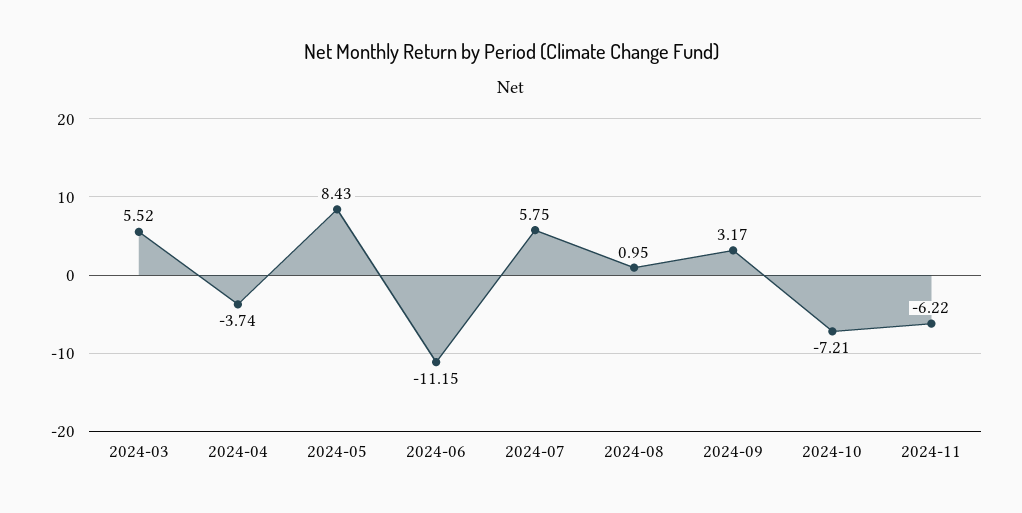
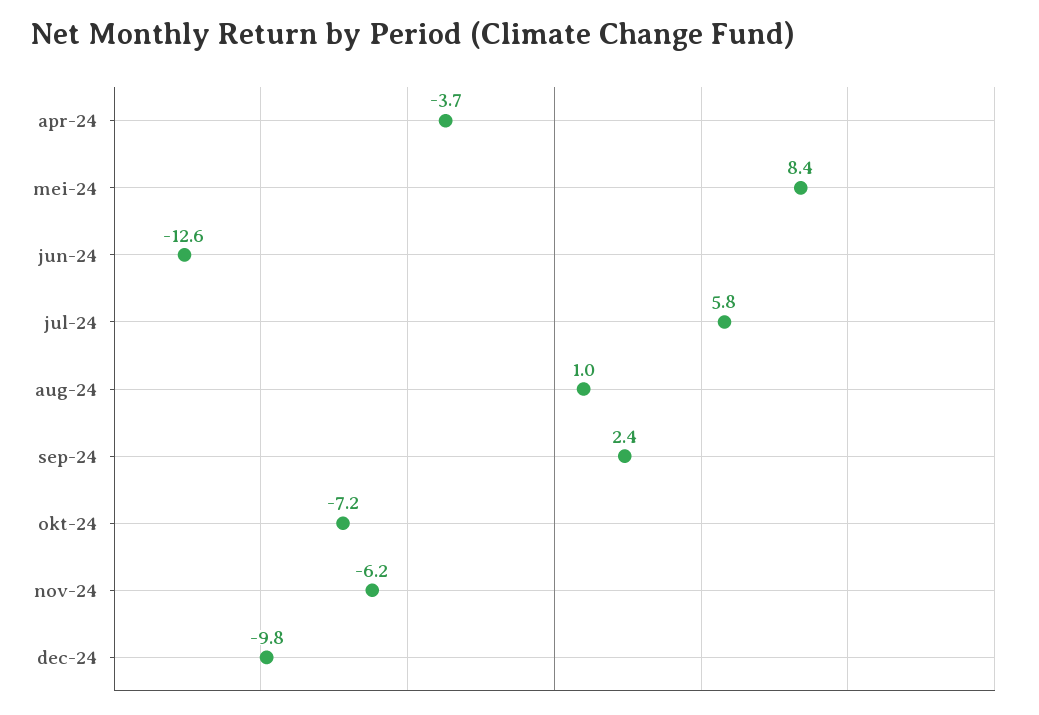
2024-03: 5.52 -> none
2024-06: -11.15 -> -12.6
2024-09: 3.17 -> 2.4
dec-24: none -> -9.8

